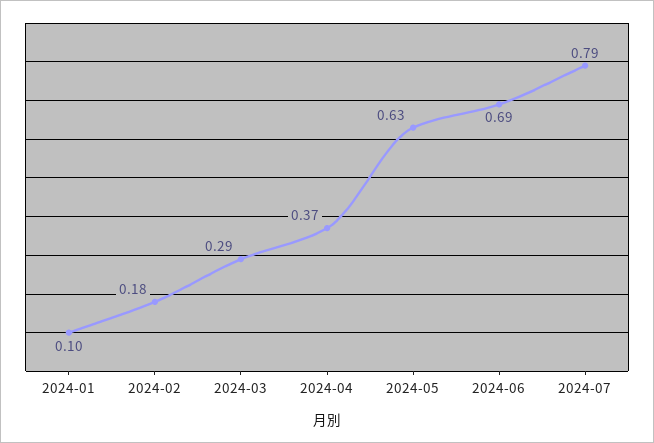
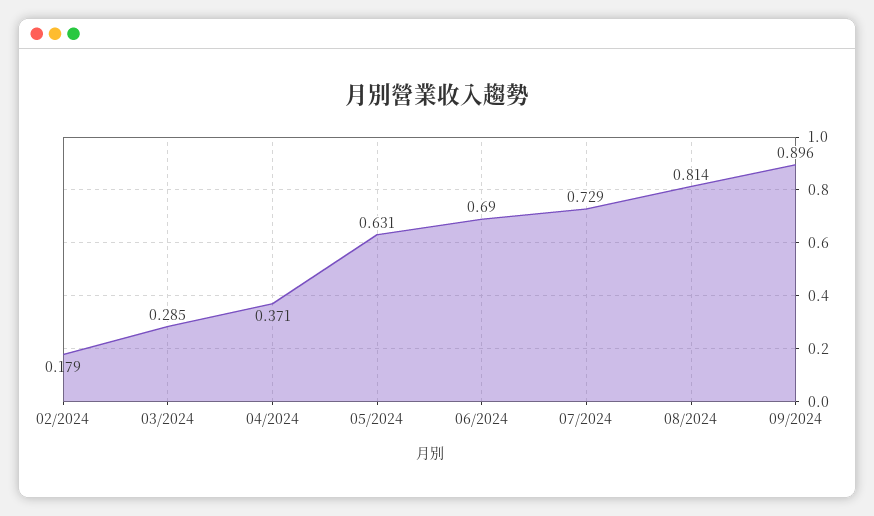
2024-01: 0.1 -> none
2024-07: 0.79 -> 0.729
08/2024: none -> 0.814
09/2024: none -> 0.896

